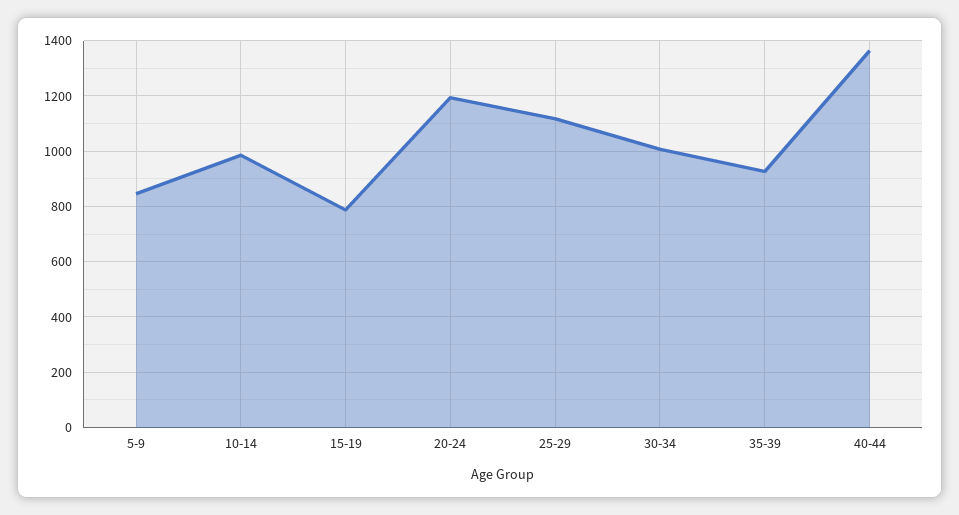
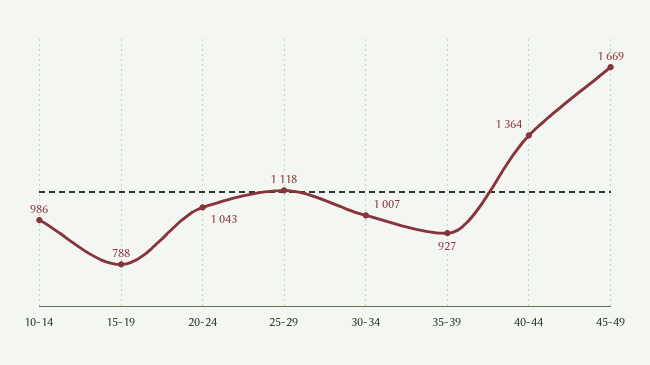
5-9: 850 -> none
20-24: 1200 -> 1043
45-49: none -> 1669

